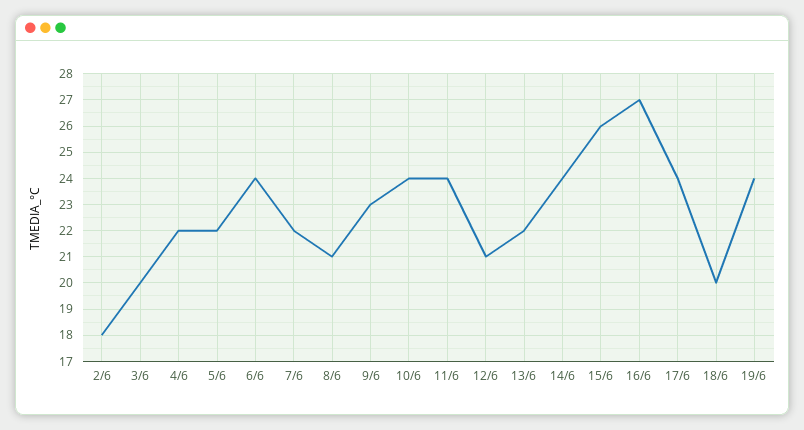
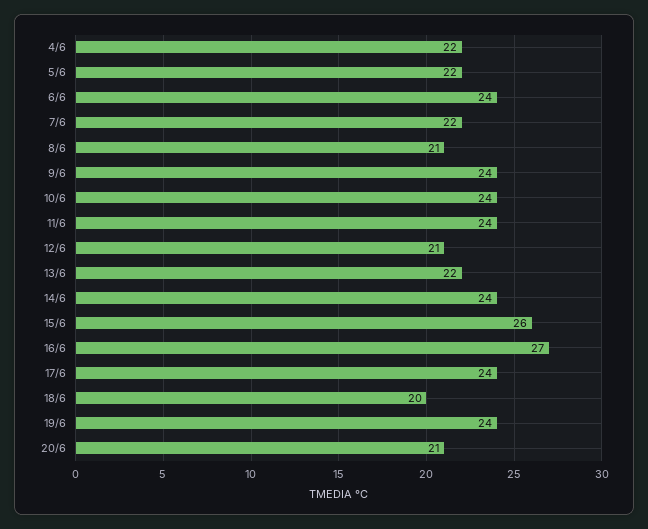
2/6: 18 -> none
3/6: 20 -> none
9/6: 23 -> 24
20/6: none -> 21

